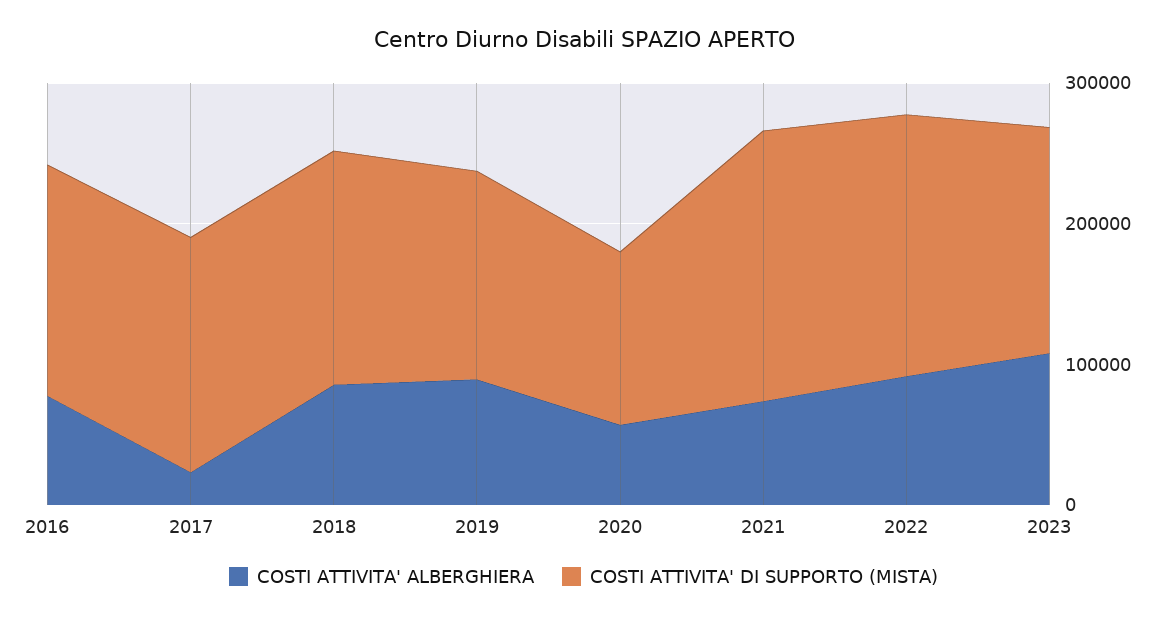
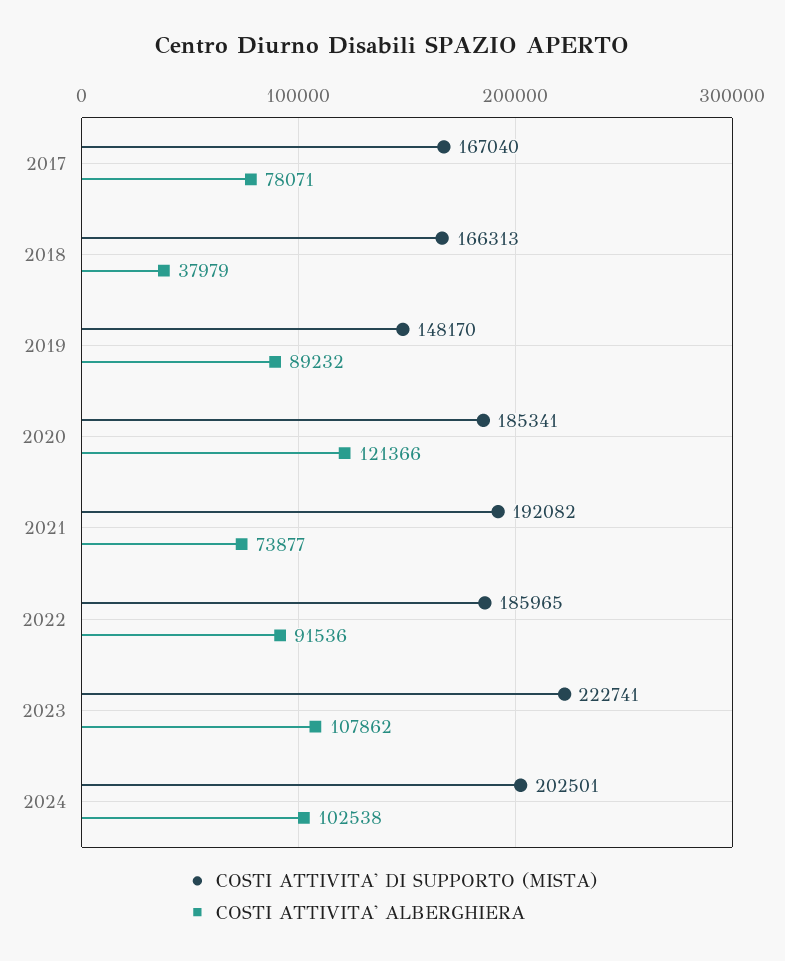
COSTI ATTIVITA' ALBERGHIERA, 2016: 80000 -> none
COSTI ATTIVITA' DI SUPPORTO (MISTA), 2016: 160000 -> none
COSTI ATTIVITA' ALBERGHIERA, 2017: 20000 -> 78071
COSTI ATTIVITA' ALBERGHIERA, 2018: 80000 -> 37979
COSTI ATTIVITA' ALBERGHIERA, 2020: 60000 -> 121366
COSTI ATTIVITA' DI SUPPORTO (MISTA), 2020: 120000 -> 185341
COSTI ATTIVITA' DI SUPPORTO (MISTA), 2023: 160000 -> 222741
COSTI ATTIVITA' DI SUPPORTO (MISTA), 2024: none -> 202501
COSTI ATTIVITA' ALBERGHIERA, 2024: none -> 102538

